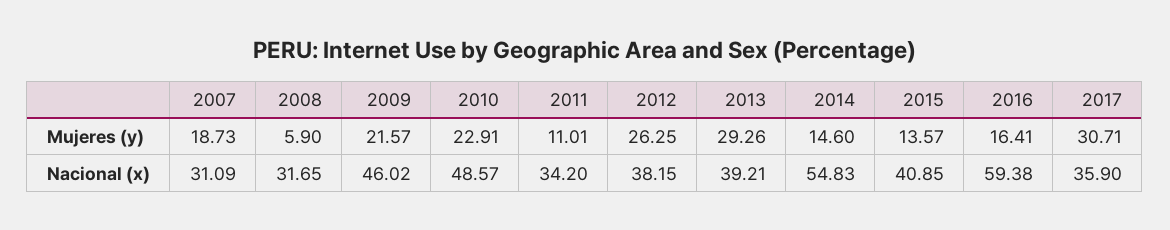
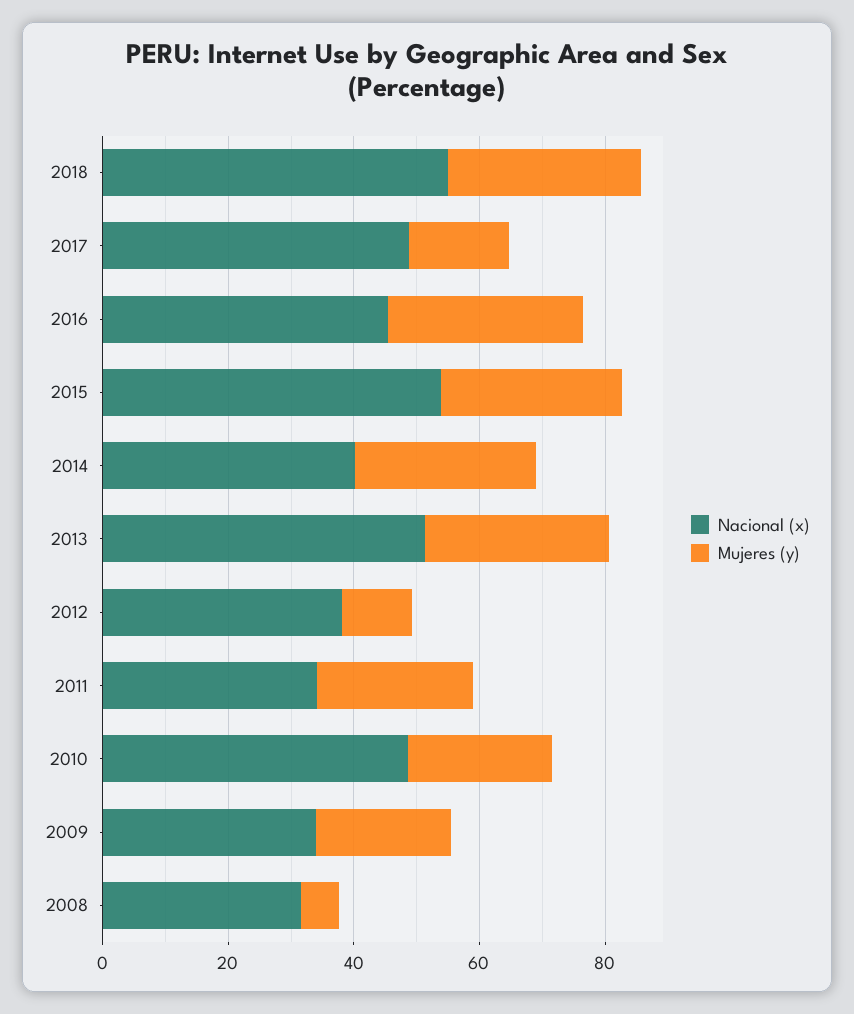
Mujeres (y), 2007: 18.73 -> none
Mujeres (y), 2011: 11.01 -> 25
Mujeres (y), 2012: 26.25 -> 10
Mujeres (y), 2014: 14.6 -> 30
Mujeres (y), 2015: 13.57 -> 30
Mujeres (y), 2016: 16.41 -> 30
Mujeres (y), 2017: 30.71 -> 15
Nacional (x), 2007: 31.09 -> none
Nacional (x), 2009: 46.02 -> 35
Nacional (x), 2013: 39.21 -> 50
Nacional (x), 2014: 54.83 -> 40
Nacional (x), 2015: 40.85 -> 55
Nacional (x), 2016: 59.38 -> 45
Nacional (x), 2017: 35.9 -> 50
Nacional (x), 2018: none -> 55
Mujeres (y), 2018: none -> 30

